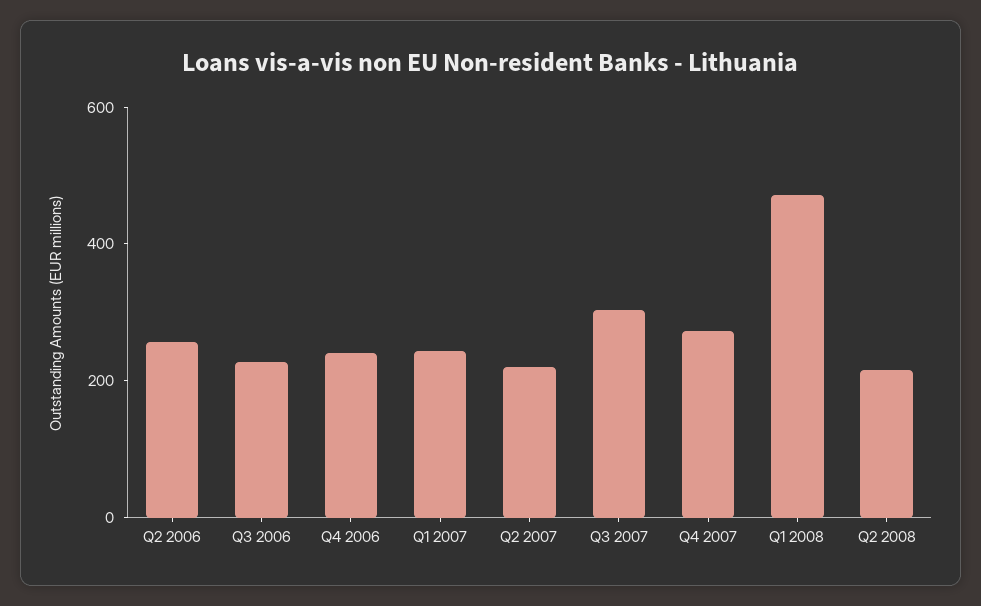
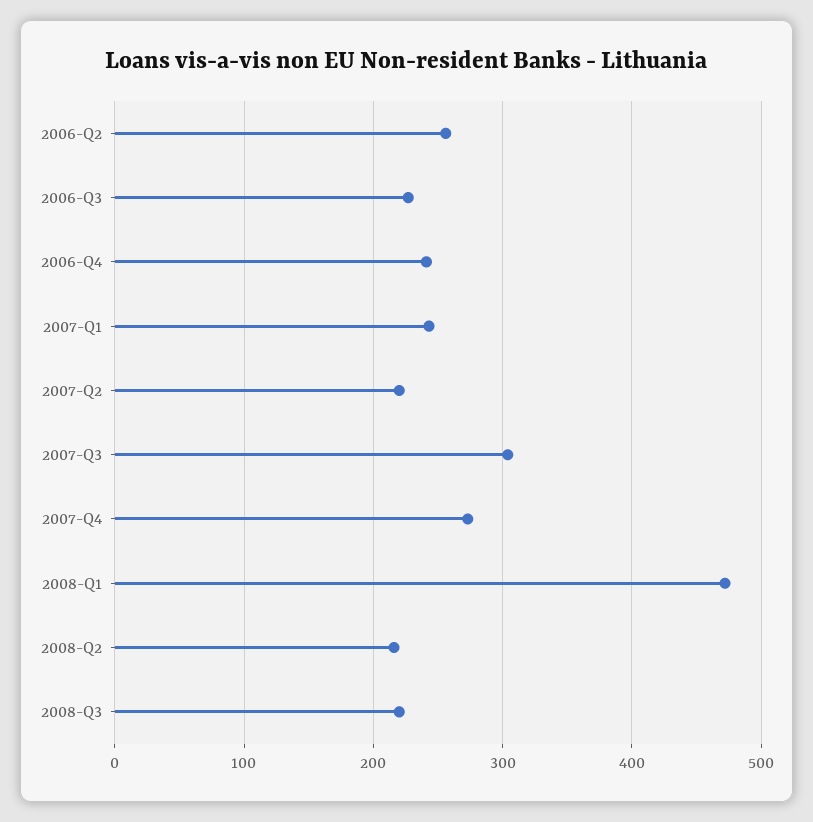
2008-Q3: none -> 220

